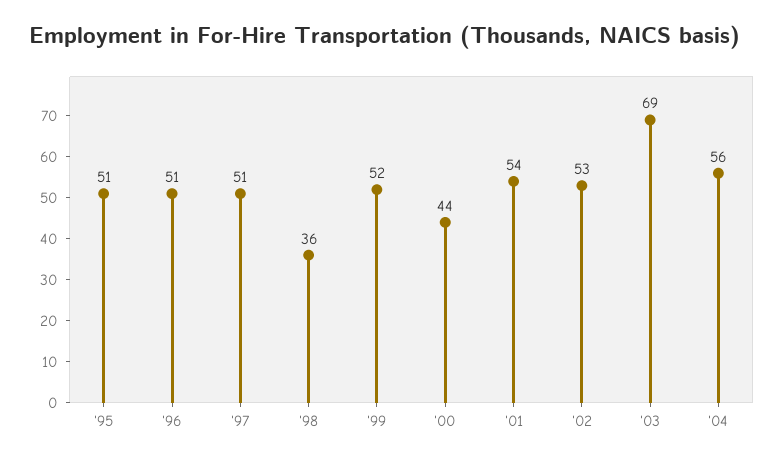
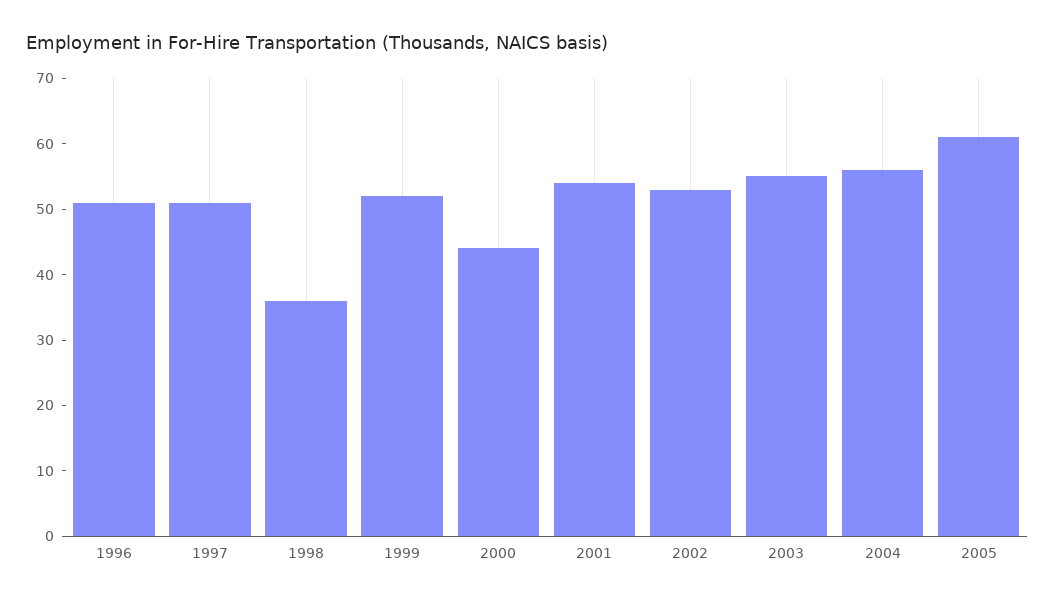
'95: 51 -> none
'03: 69 -> 55
2005: none -> 60

